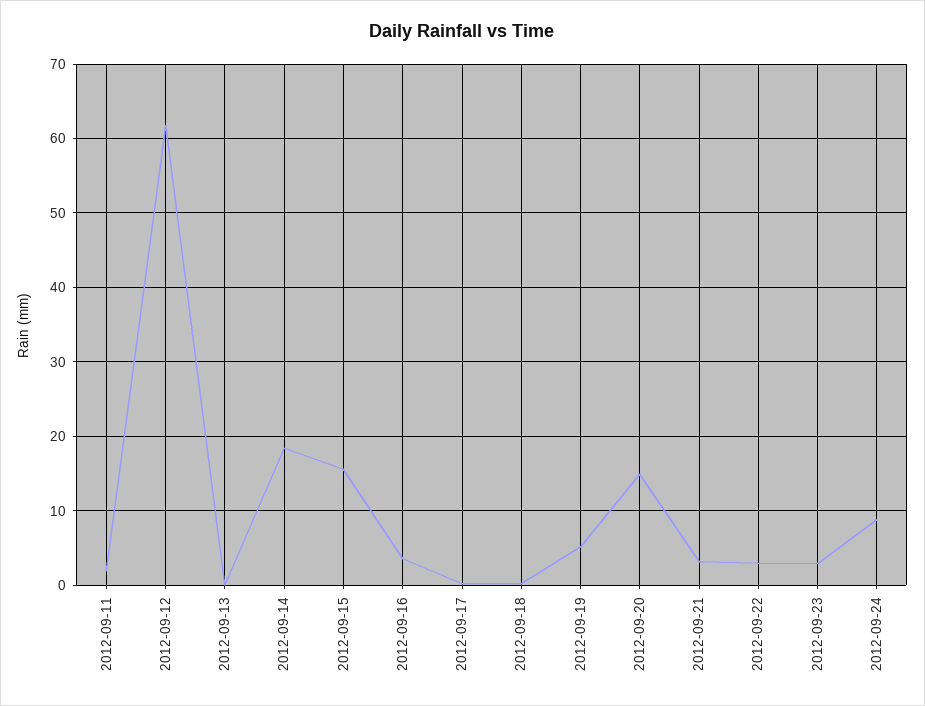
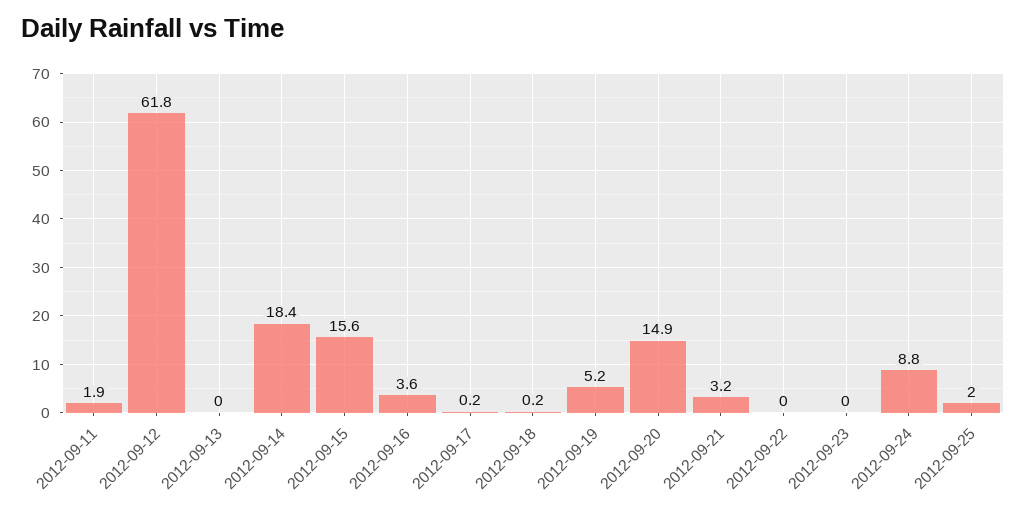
2012-09-22: 3 -> 0
2012-09-23: 3 -> 0
2012-09-25: none -> 2

